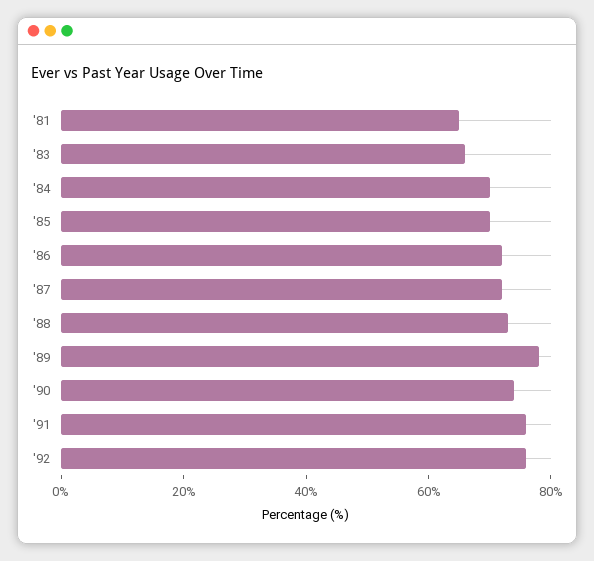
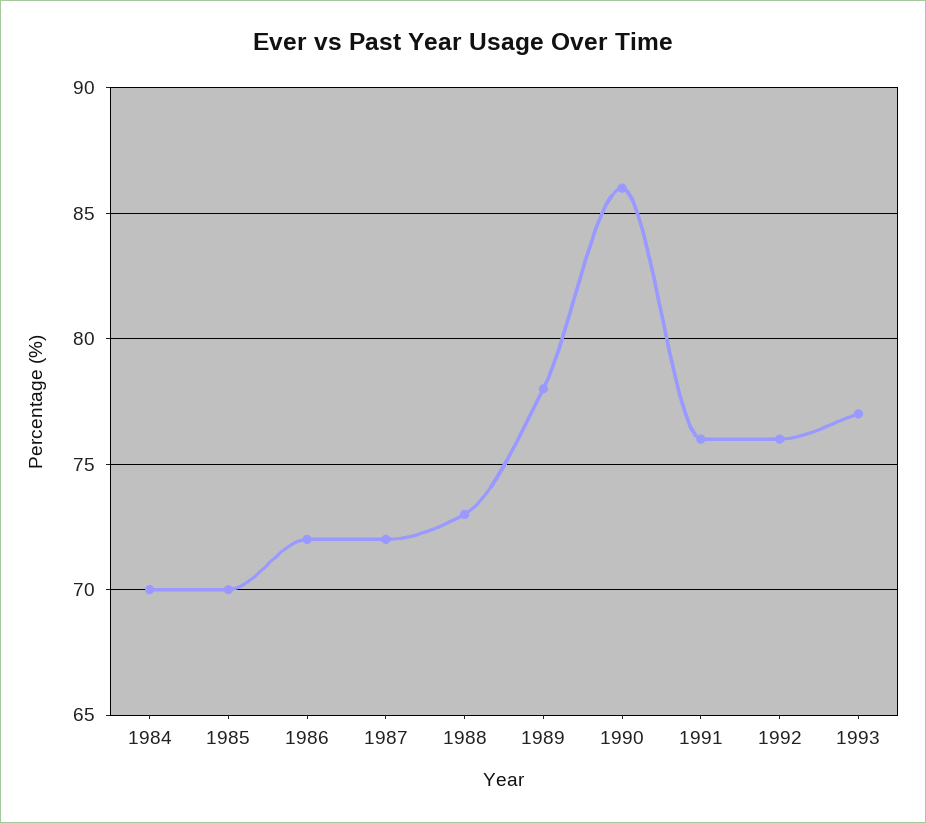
'81: 65 -> none
'83: 65 -> none
'90: 75 -> 86
1993: none -> 77

